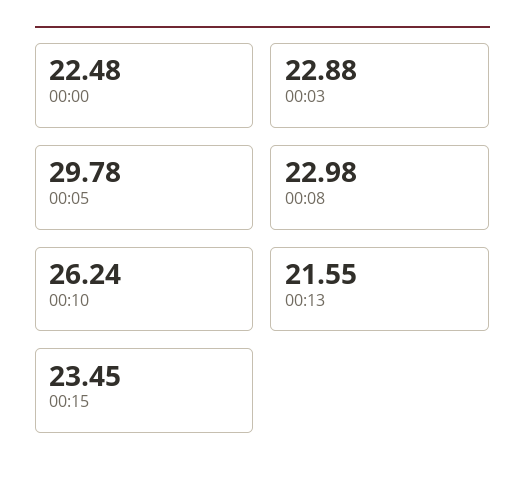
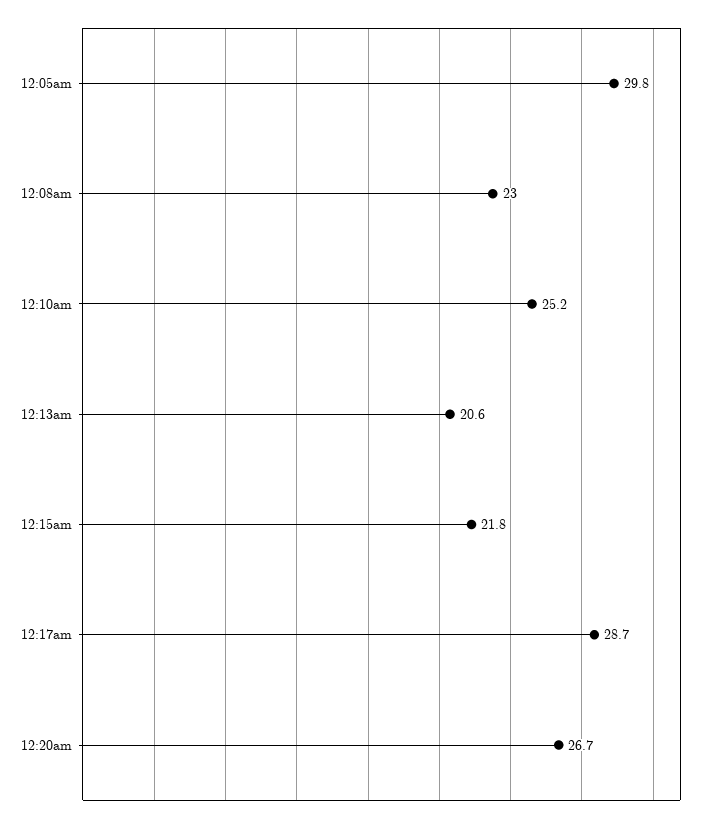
00:00: 22.48 -> none
00:03: 22.88 -> none
00:10: 26.24 -> 25.2
00:13: 21.55 -> 20.6
00:15: 23.45 -> 21.8
12:17am: none -> 28.7
12:20am: none -> 26.7

